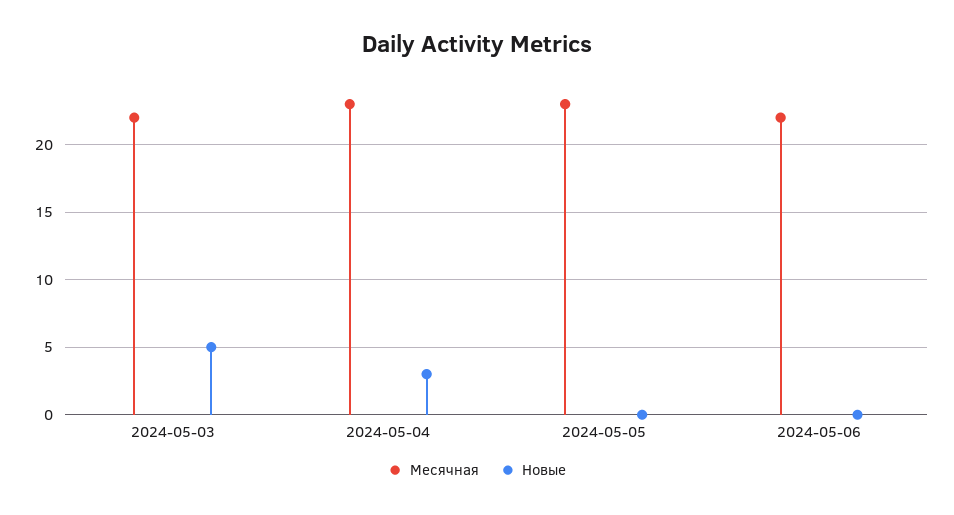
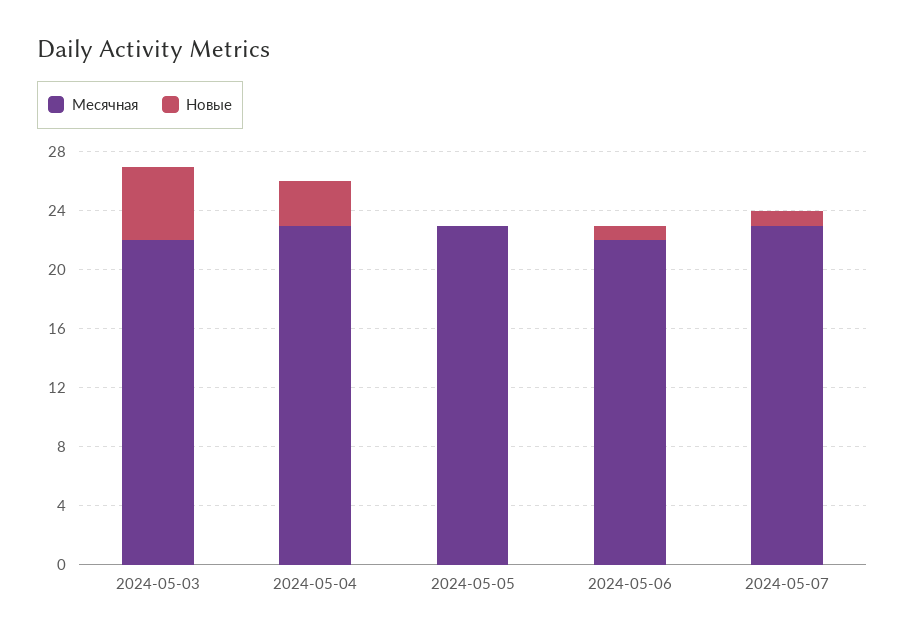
Новые, 2024-05-06: 0 -> 1
Месячная, 2024-05-07: none -> 23
Новые, 2024-05-07: none -> 1

